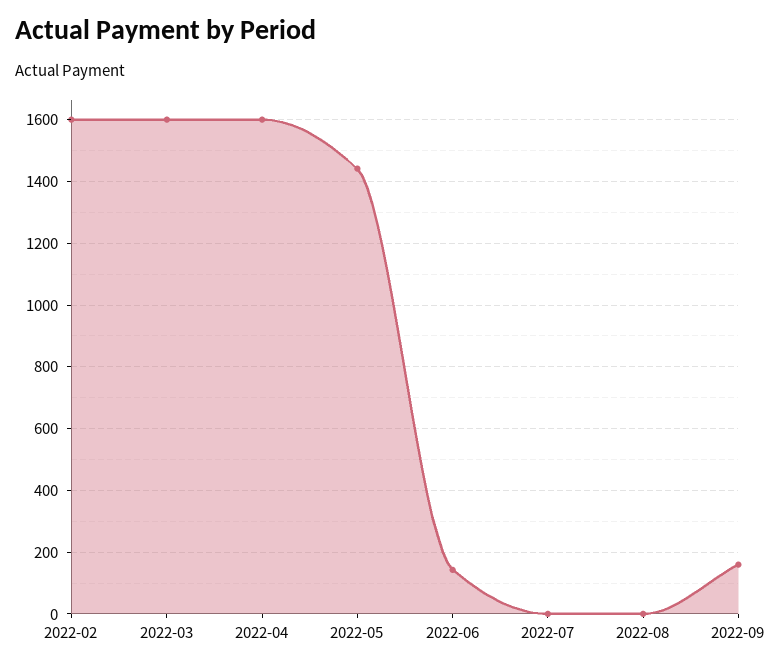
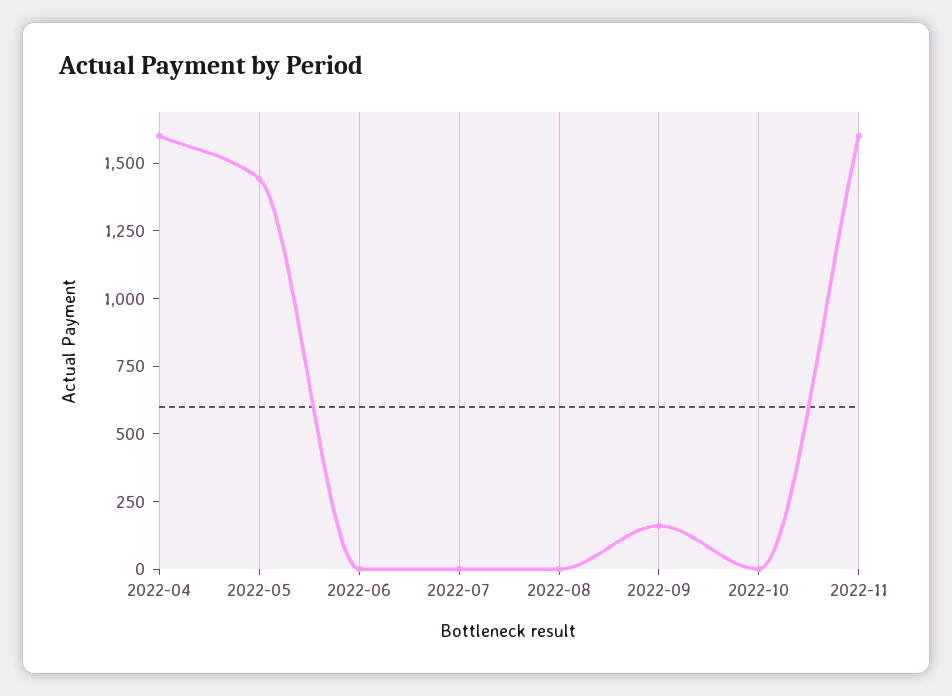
2022-02: 1600 -> none
2022-03: 1600 -> none
2022-06: 140 -> 0
2022-10: none -> 0
2022-11: none -> 1600

